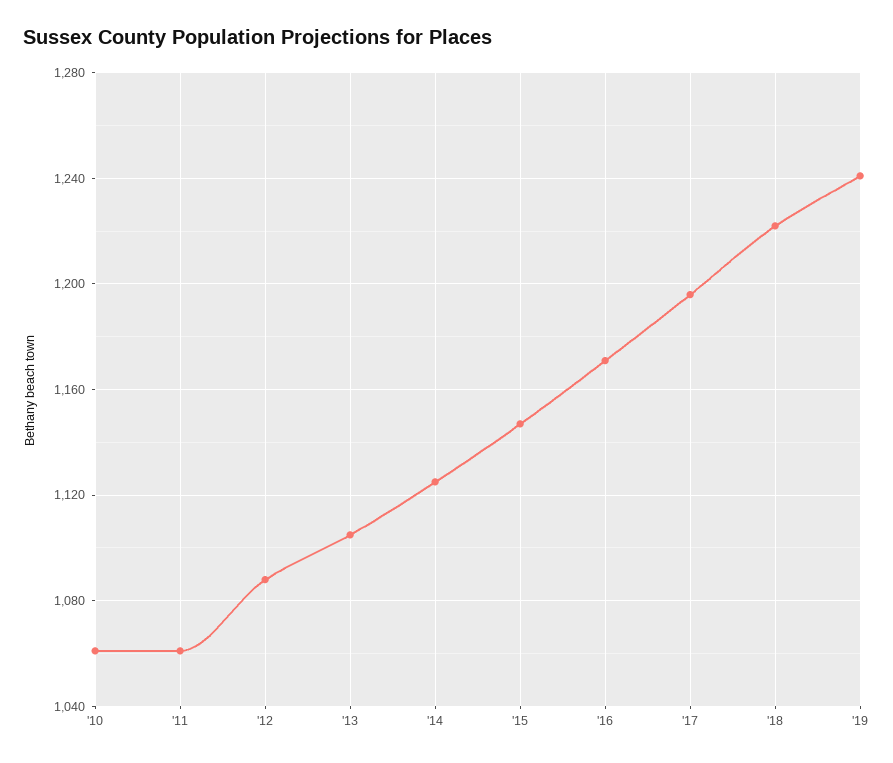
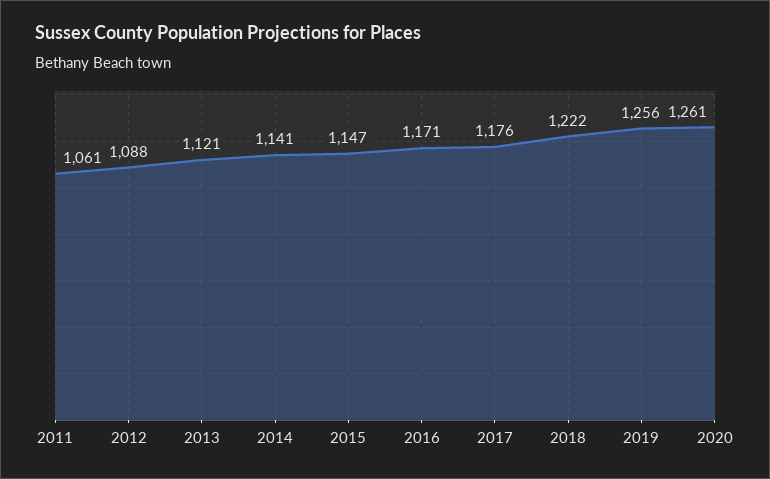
'10: 1060 -> none
'13: 1105 -> 1121
'14: 1125 -> 1141
'17: 1195 -> 1176
'19: 1240 -> 1256
2020: none -> 1261

